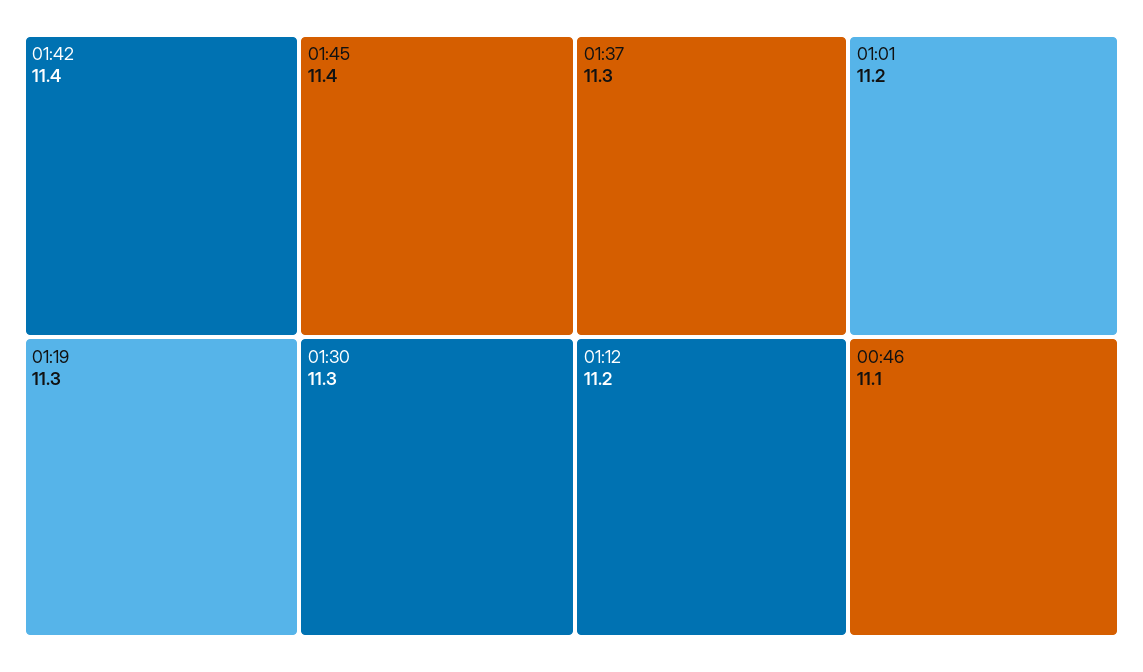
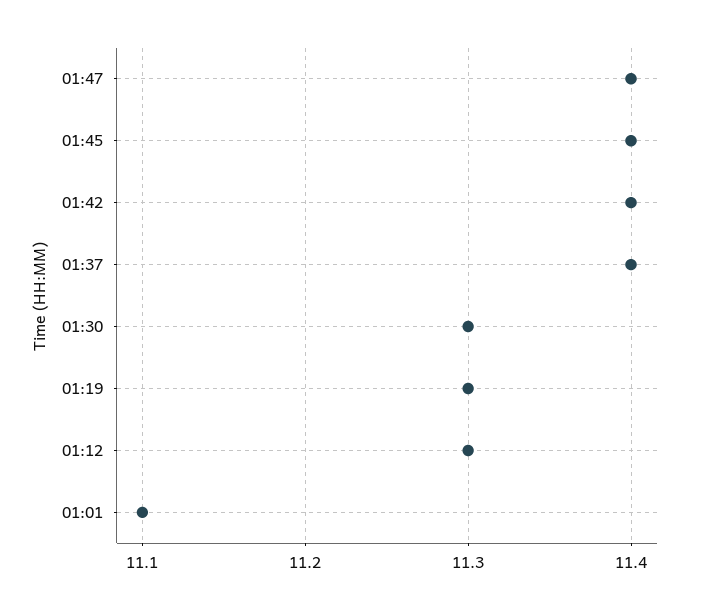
01:37: 11.3 -> 11.4
01:01: 11.2 -> 11.1
01:12: 11.2 -> 11.3
00:46: 11.1 -> none
01:47: none -> 11.4

